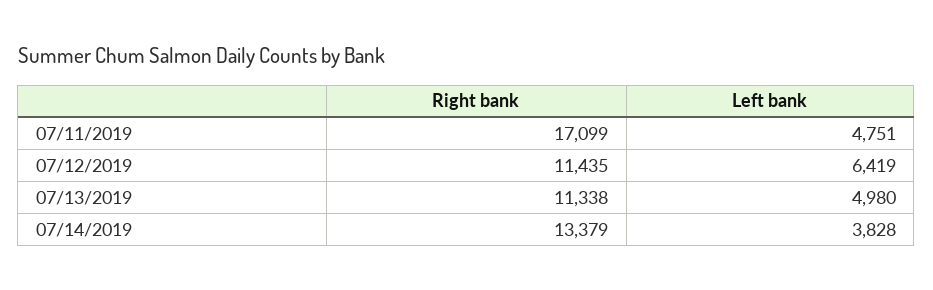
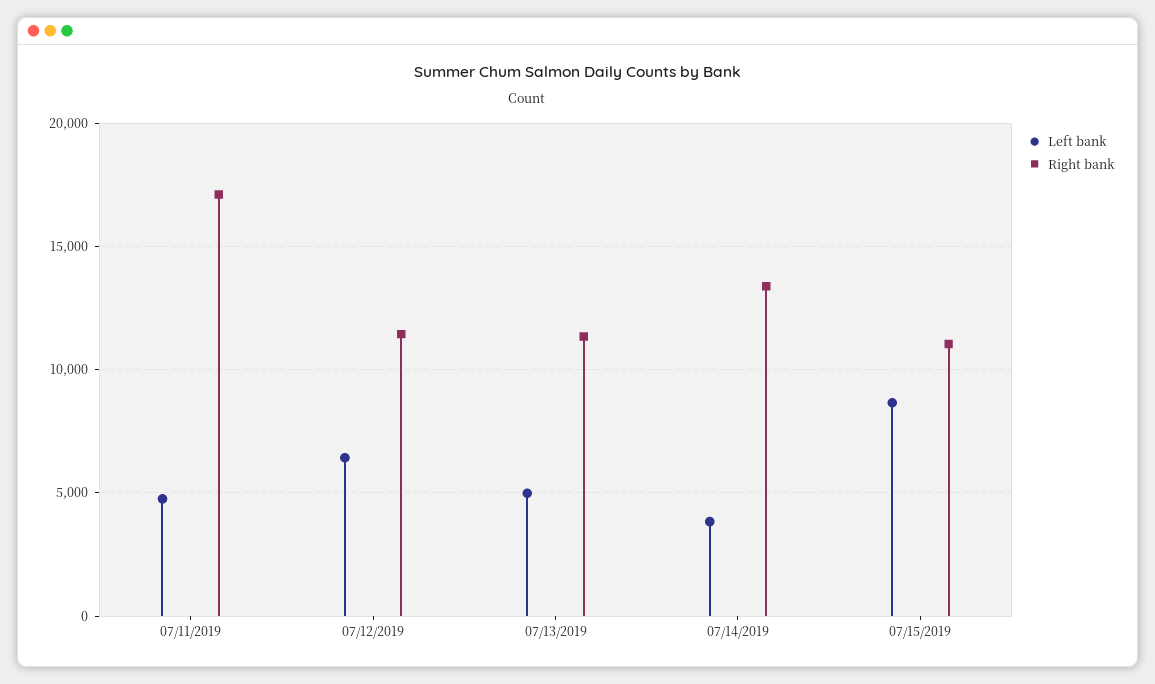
Left bank, 07/15/2019: none -> 8500
Right bank, 07/15/2019: none -> 11000

